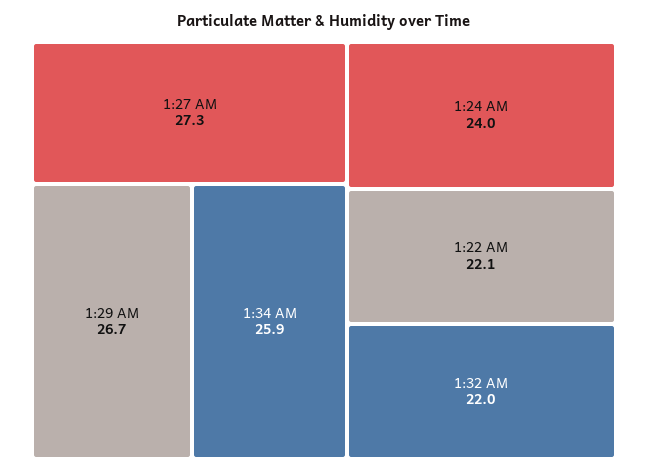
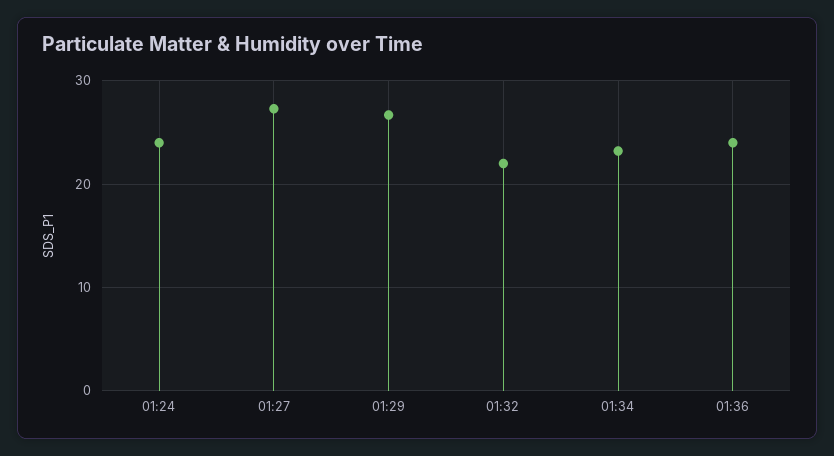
1:34 AM: 25.9 -> 23
1:22 AM: 22.1 -> none
01:36: none -> 24

